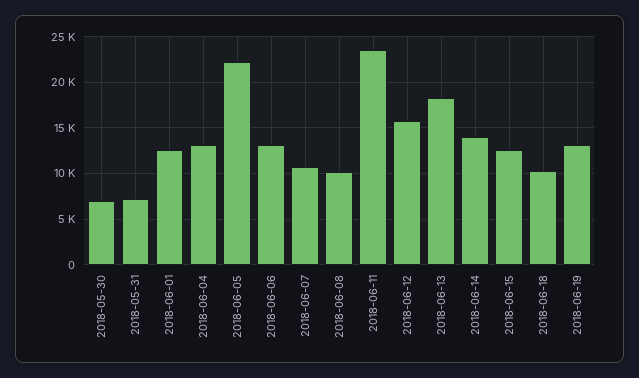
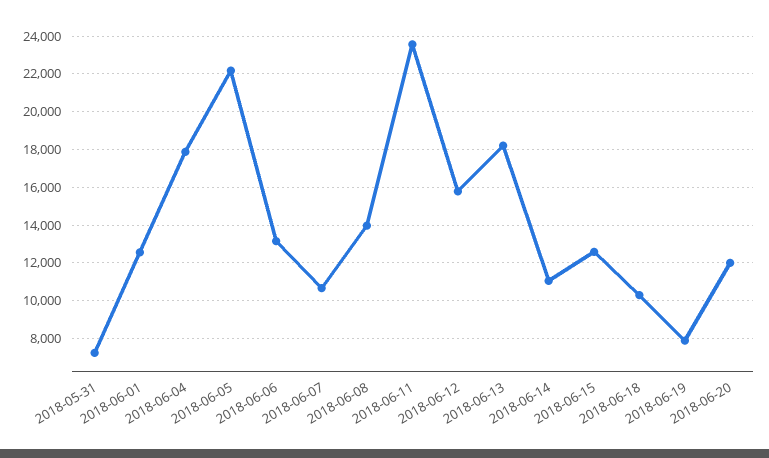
2018-05-30: 7000 -> none
2018-06-04: 13000 -> 18000
2018-06-08: 10000 -> 14000
2018-06-14: 14000 -> 11000
2018-06-19: 13000 -> 8000
2018-06-20: none -> 12000

